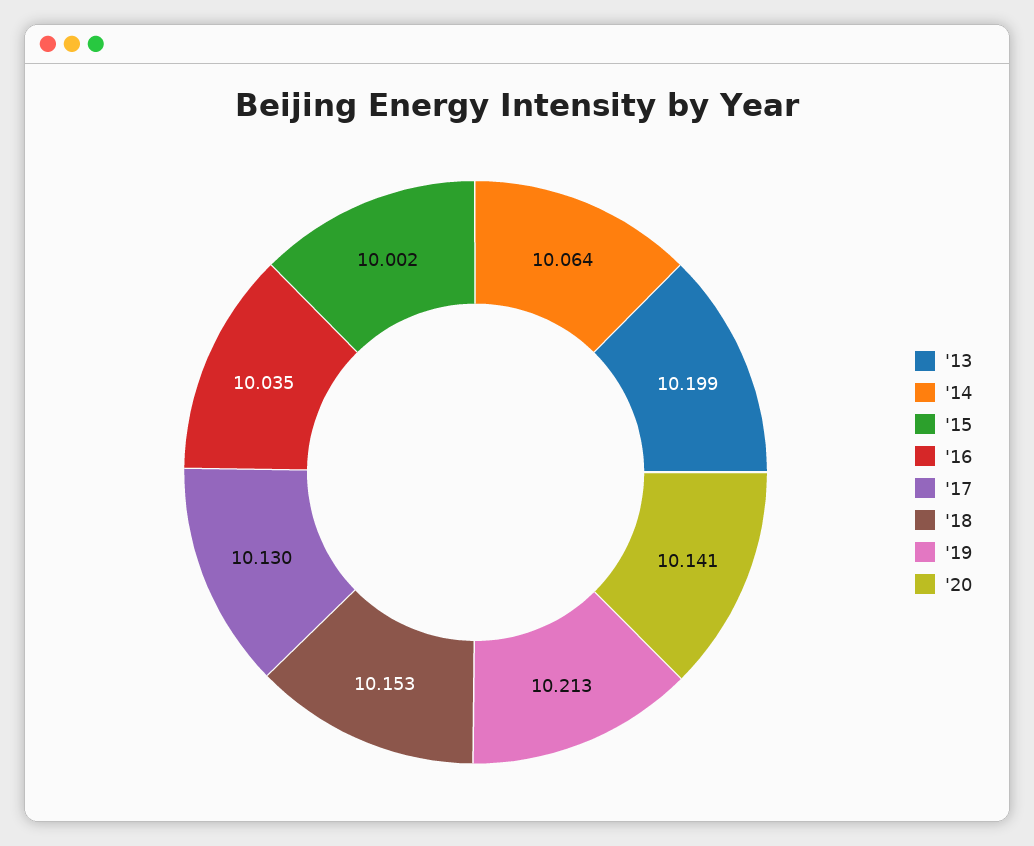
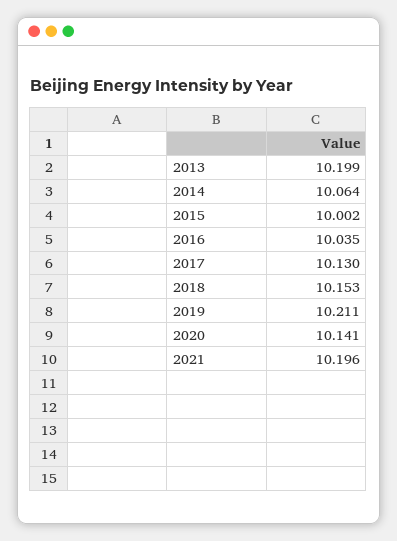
'19: 10.213 -> 10.211
2021: none -> 10.196

